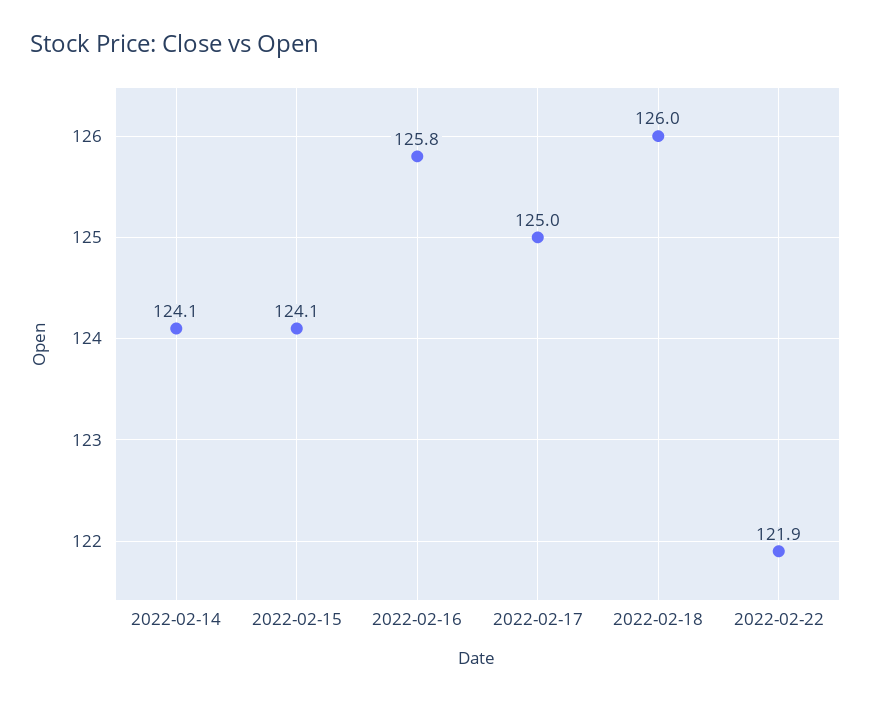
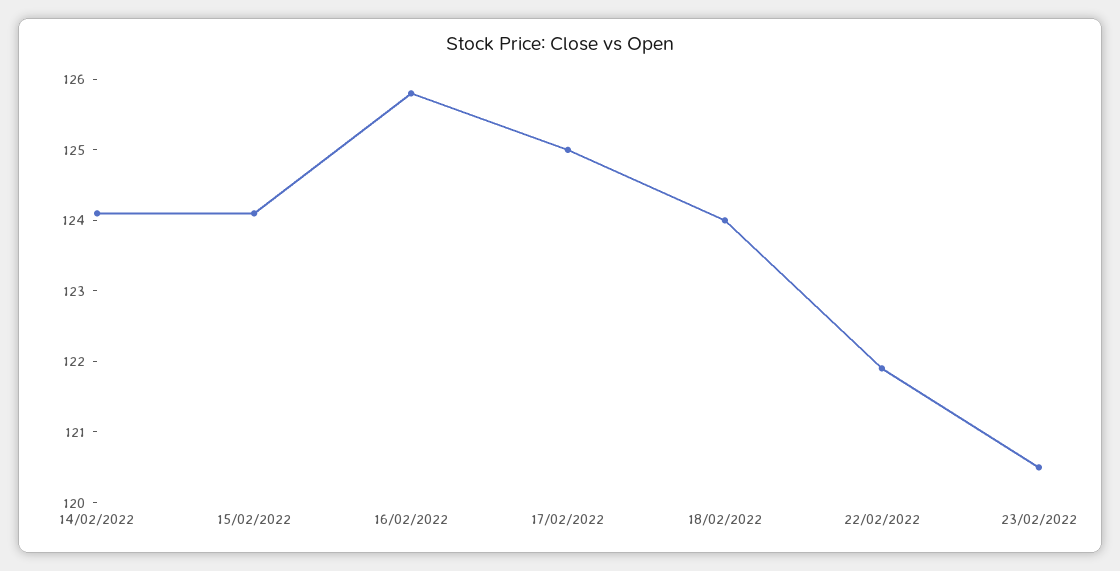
2022-02-18: 126 -> 124
23/02/2022: none -> 120.5

